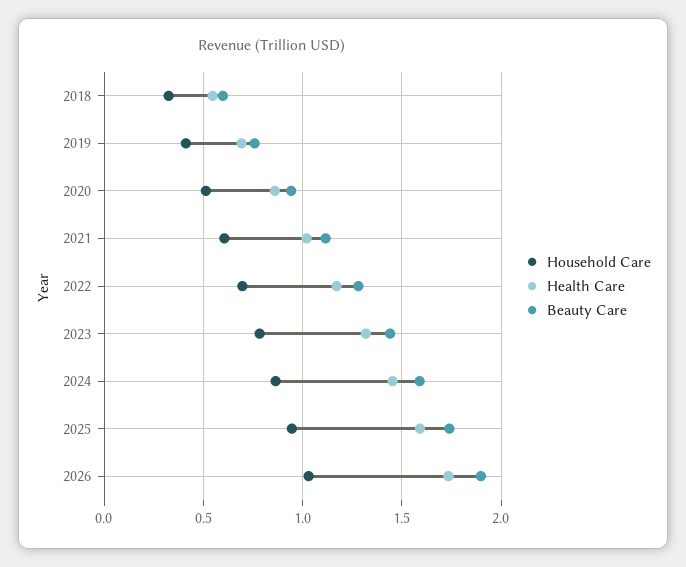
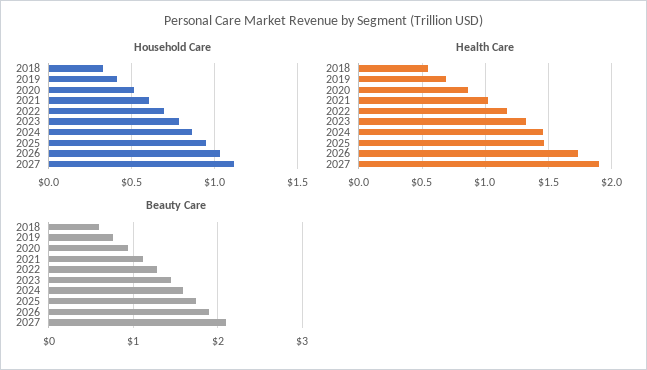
Health Care, 2025: 1.6 -> 1.45
Household Care, 2027: none -> 1.1
Health Care, 2027: none -> 1.9
Beauty Care, 2027: none -> 2.1

